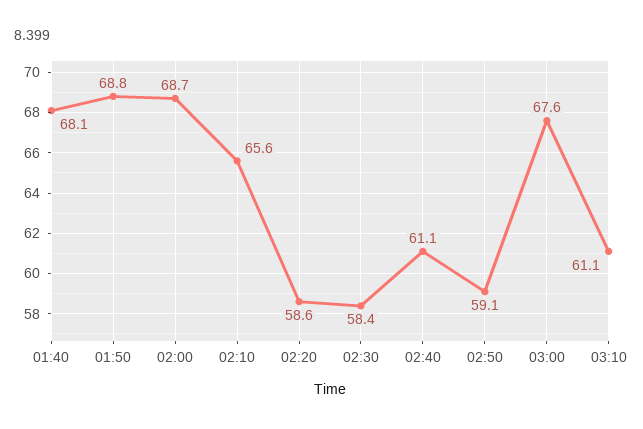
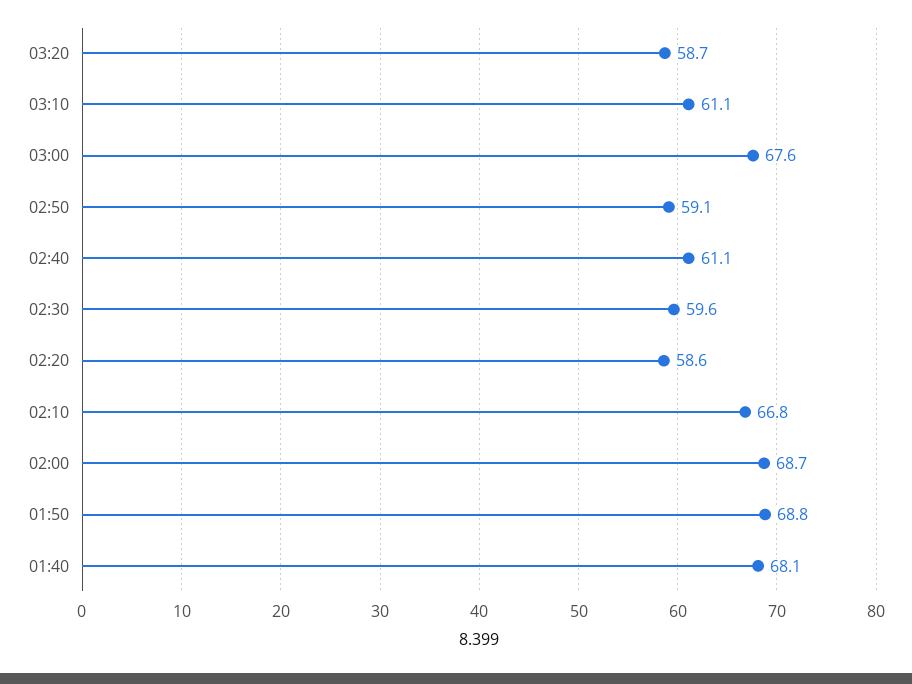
02:10: 65.6 -> 66.8
02:30: 58.4 -> 59.6
03:20: none -> 58.7

